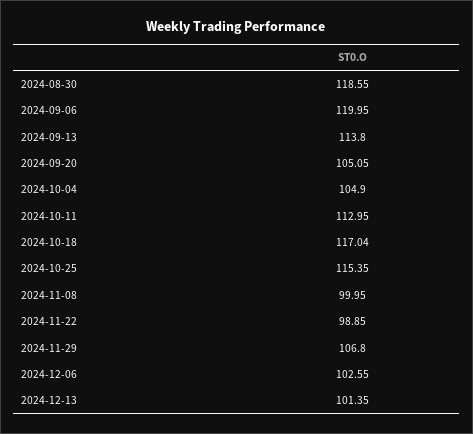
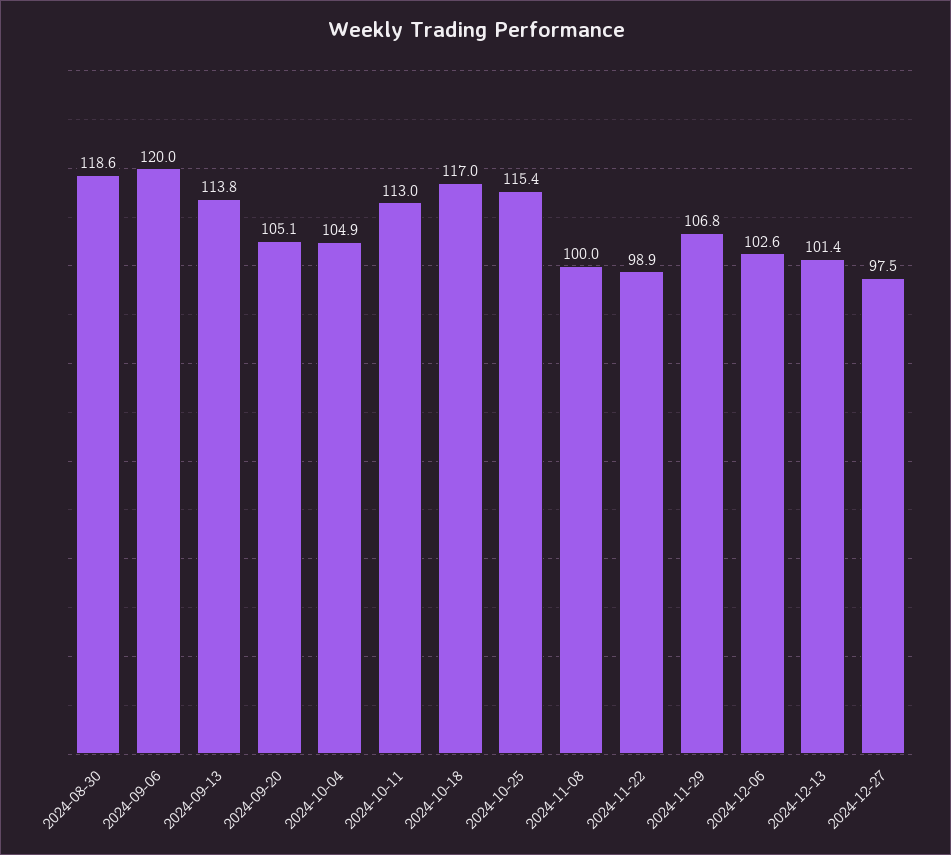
2024-12-27: none -> 97.5

